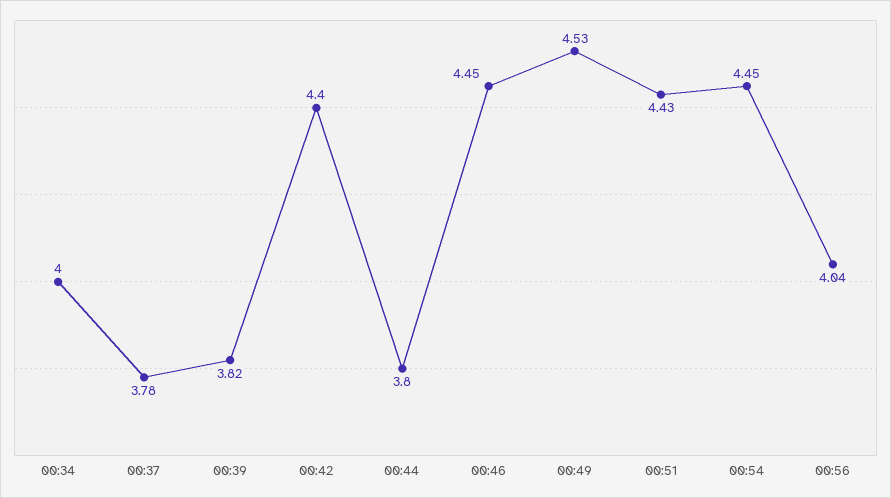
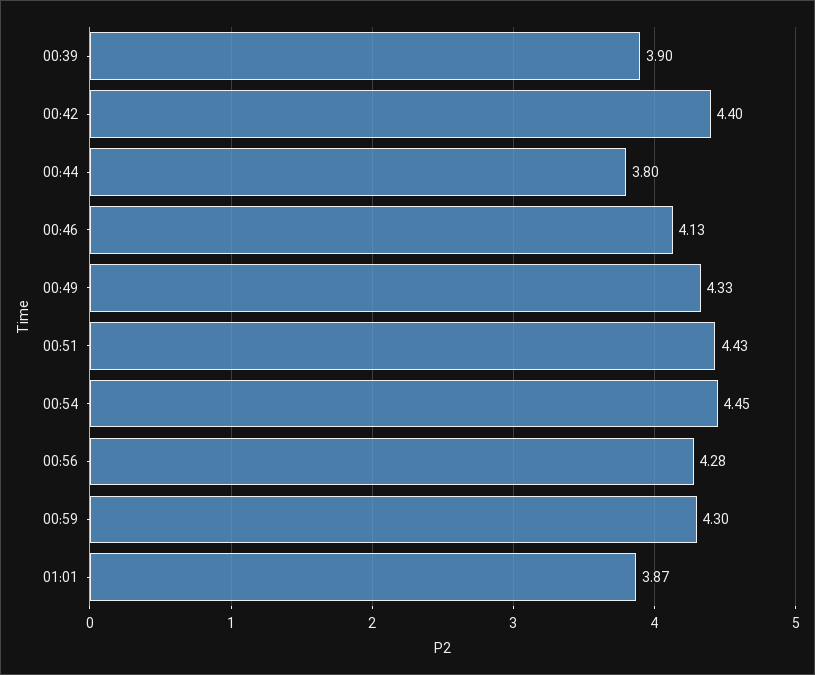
00:34: 4 -> none
00:37: 3.78 -> none
00:39: 3.82 -> 3.9
00:46: 4.45 -> 4.13
00:49: 4.53 -> 4.33
00:56: 4.04 -> 4.28
00:59: none -> 4.3
01:01: none -> 3.87

